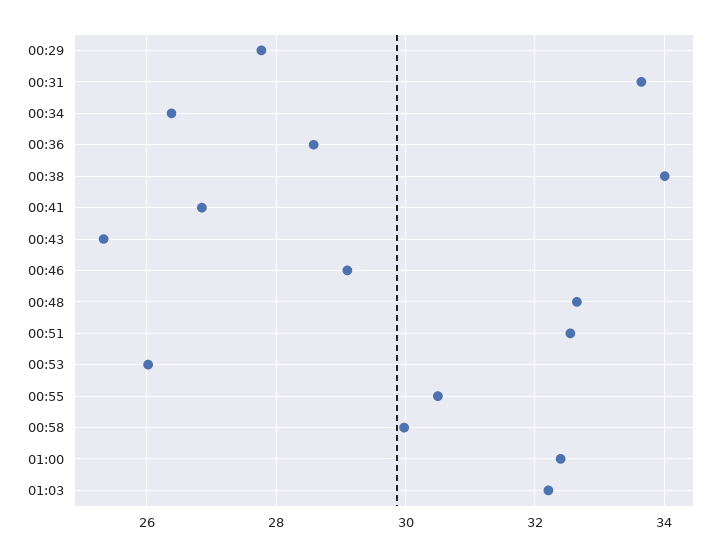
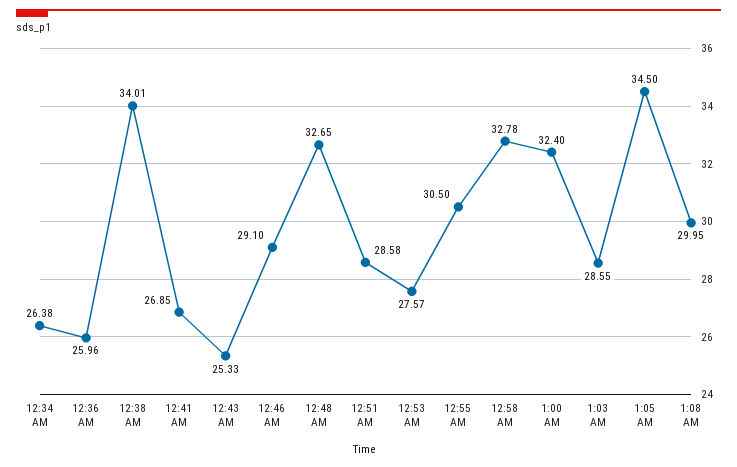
00:29: 27.8 -> none
00:31: 33.6 -> none
00:36: 28.6 -> 25.96
00:51: 32.6 -> 28.58
00:53: 26 -> 27.57
00:58: 30 -> 32.78
01:03: 32.2 -> 28.55
1:05 AM: none -> 34.5
1:08 AM: none -> 29.95

